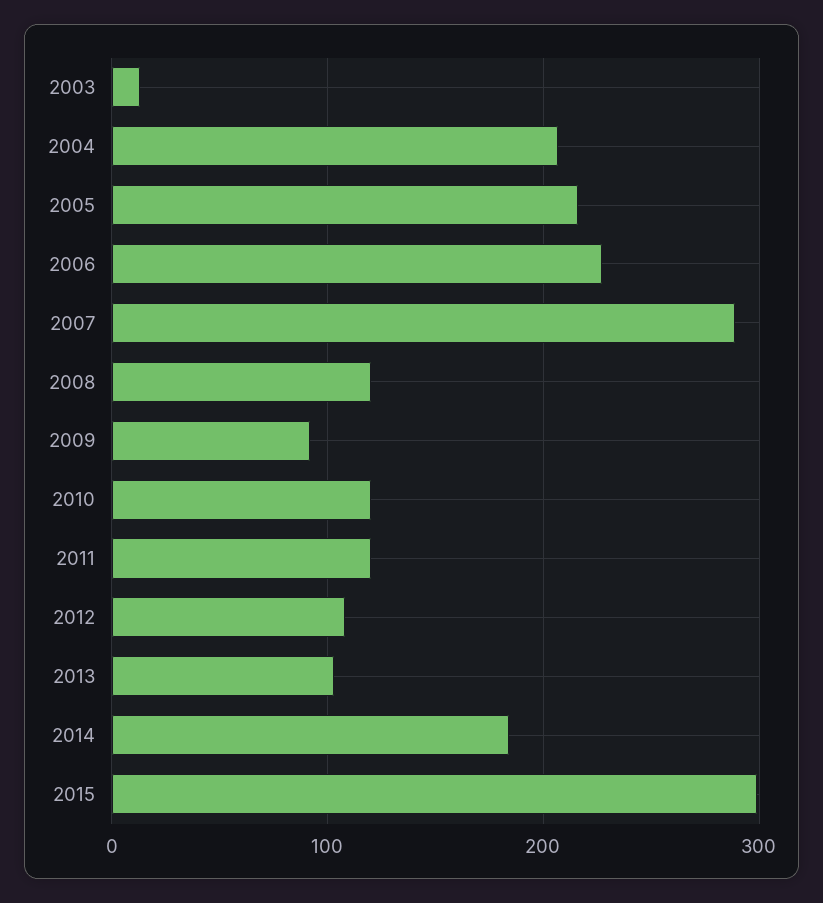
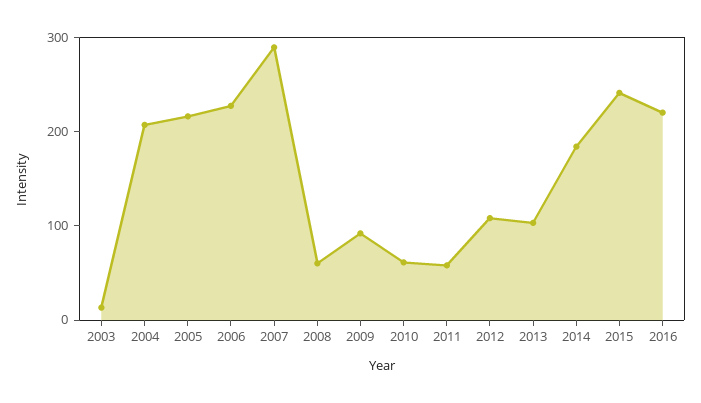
2008: 120 -> 60
2010: 120 -> 60
2011: 120 -> 60
2015: 300 -> 240
2016: none -> 220

